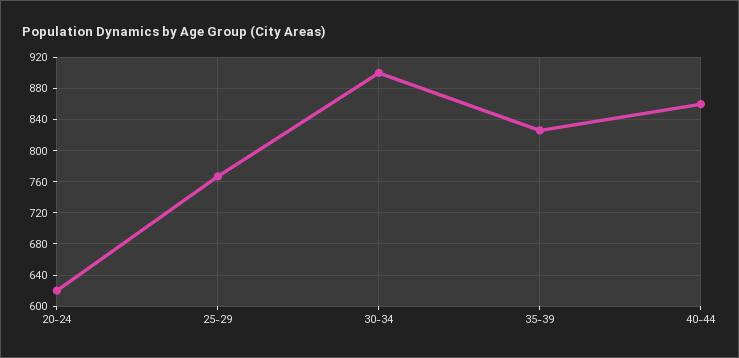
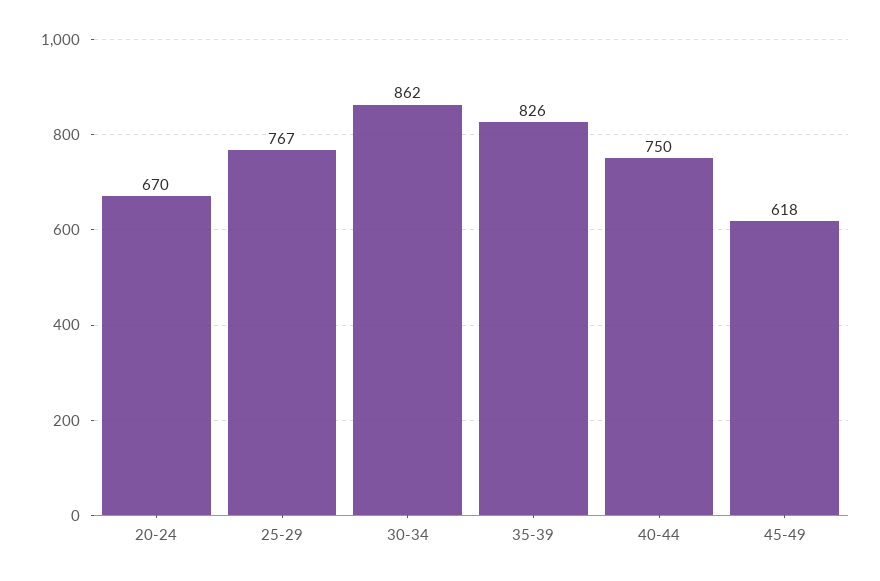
20-24: 620 -> 670
30-34: 900 -> 862
40-44: 860 -> 750
45-49: none -> 618

